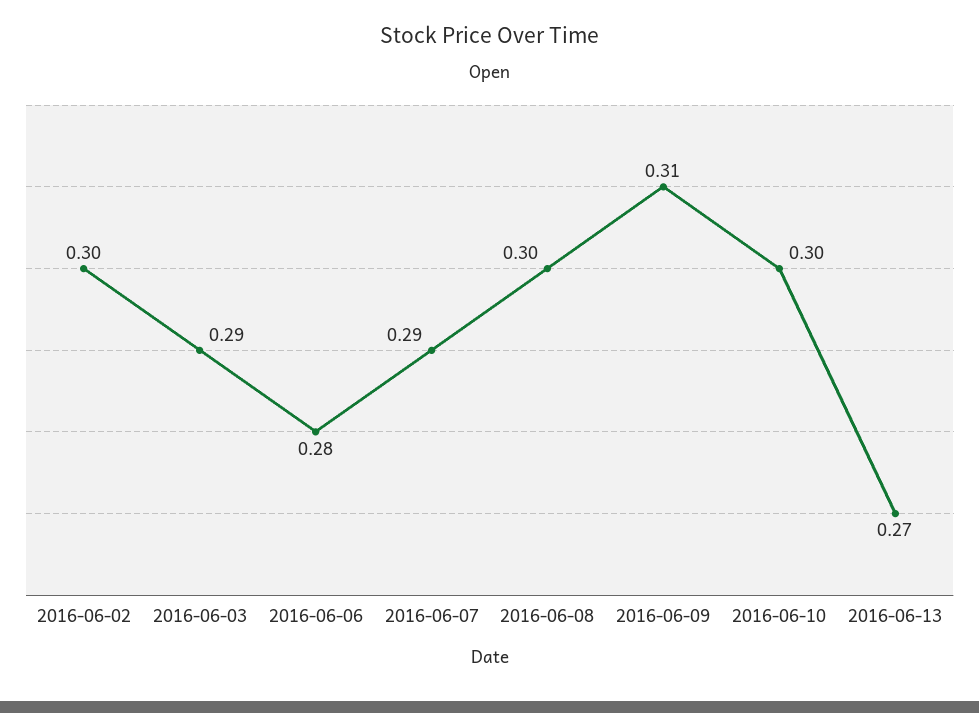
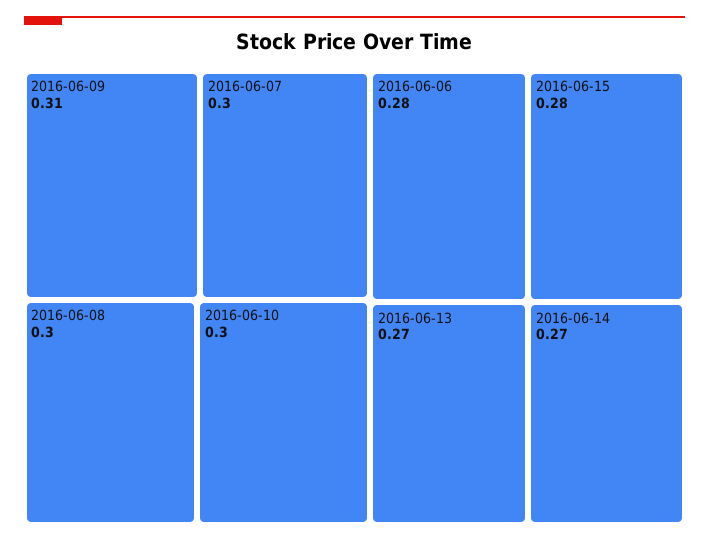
2016-06-02: 0.3 -> none
2016-06-03: 0.29 -> none
2016-06-07: 0.29 -> 0.3
2016-06-15: none -> 0.28
2016-06-14: none -> 0.27

